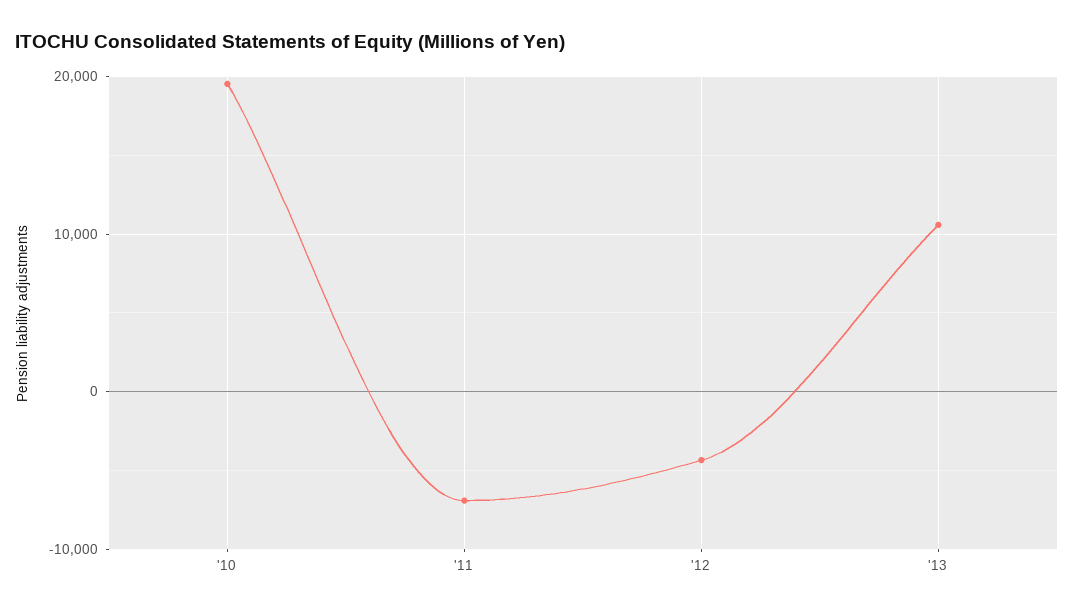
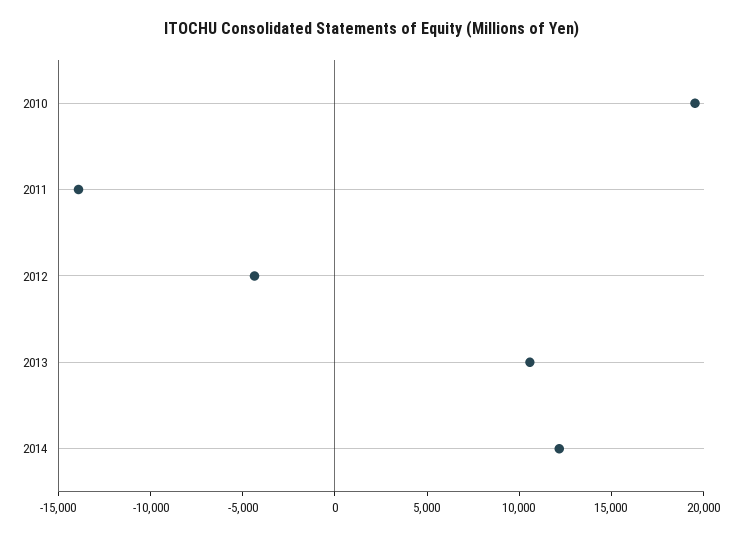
'11: -7000 -> -14000
2014: none -> 12000

